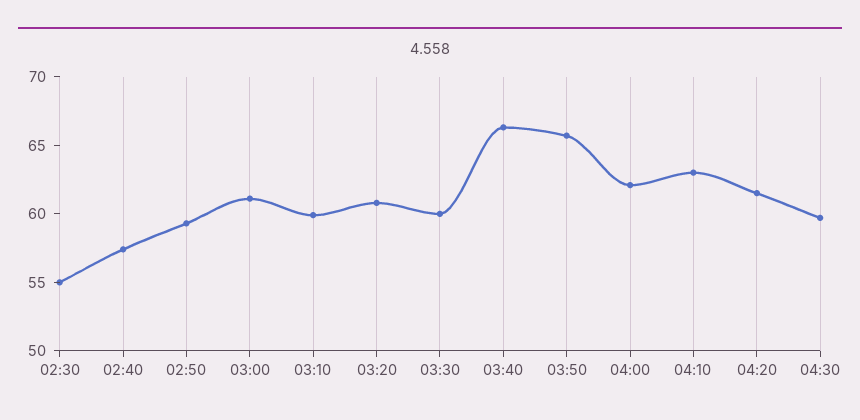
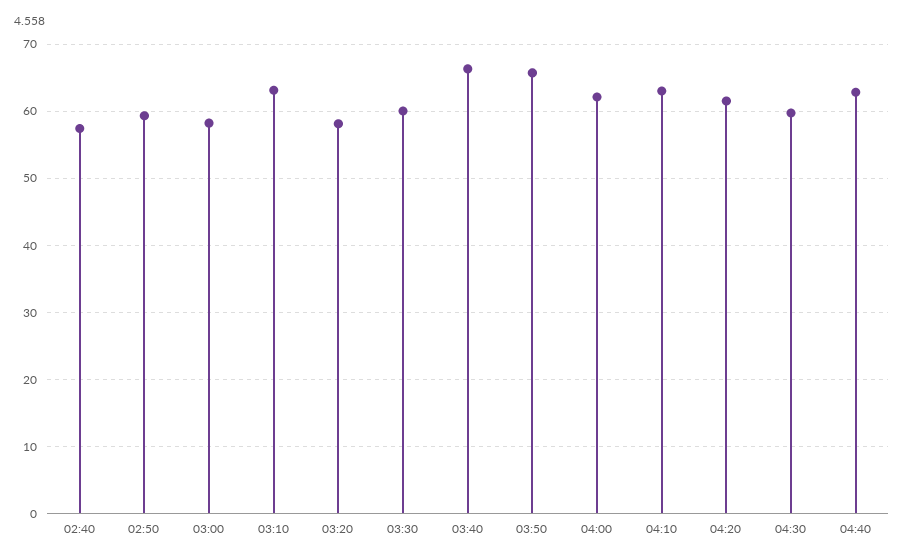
02:30: 55 -> none
03:00: 61 -> 58
03:10: 60 -> 63
03:20: 61 -> 58
04:40: none -> 63

